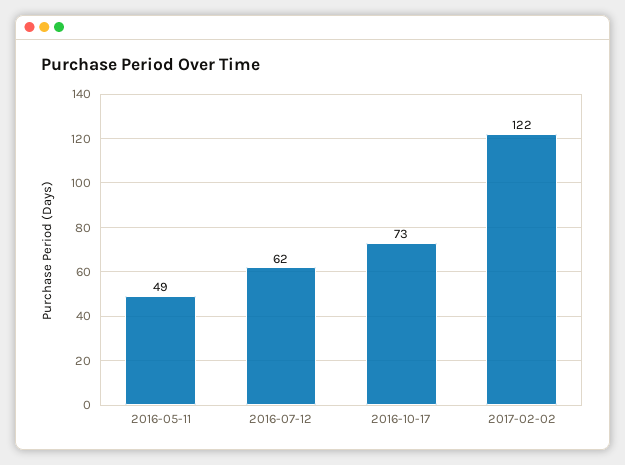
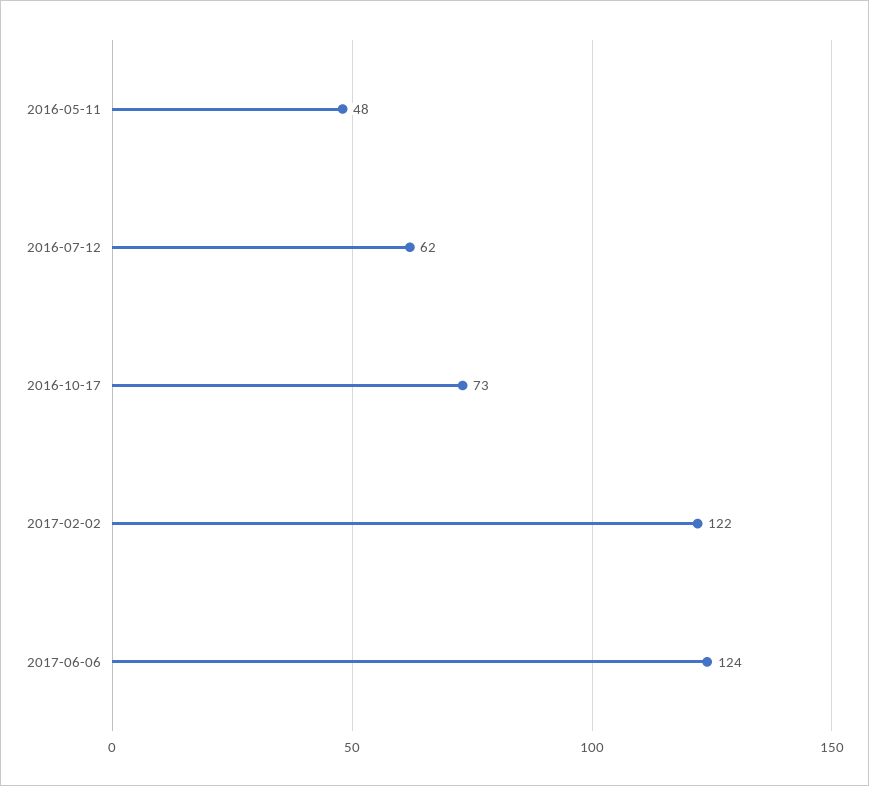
2016-05-11: 49 -> 48
2017-06-06: none -> 124

